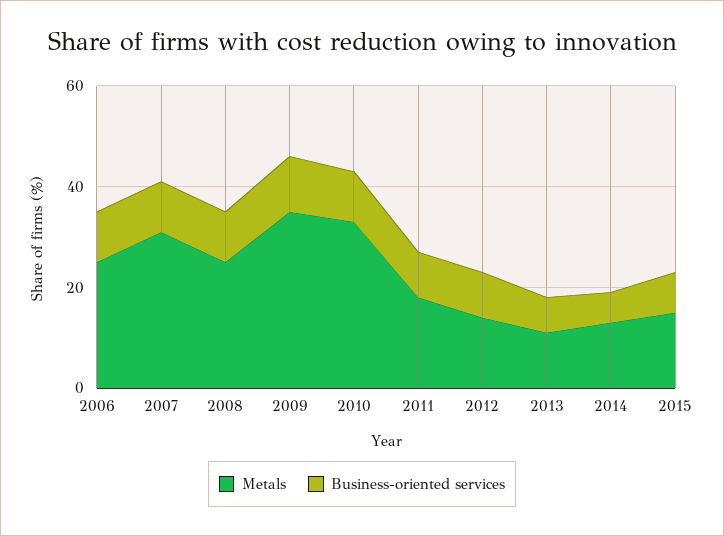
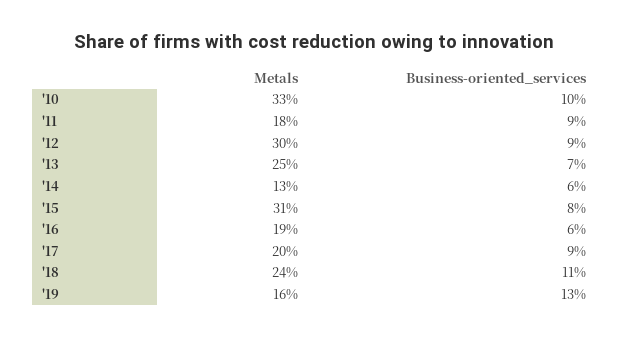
Metals, 2006: 25 -> none
Business-oriented services, 2006: 10 -> none
Metals, 2007: 30 -> none
Business-oriented services, 2007: 10 -> none
Metals, 2008: 25 -> none
Business-oriented services, 2008: 10 -> none
Metals, 2009: 35 -> none
Business-oriented services, 2009: 10 -> none
Metals, 2012: 15 -> 30
Metals, 2013: 10 -> 25
Metals, 2015: 15 -> 31
Metals, '16: none -> 19
Business-oriented services, '16: none -> 6
Metals, '17: none -> 20
Business-oriented services, '17: none -> 9
Metals, '18: none -> 24
Business-oriented services, '18: none -> 11
Metals, '19: none -> 16
Business-oriented services, '19: none -> 13

